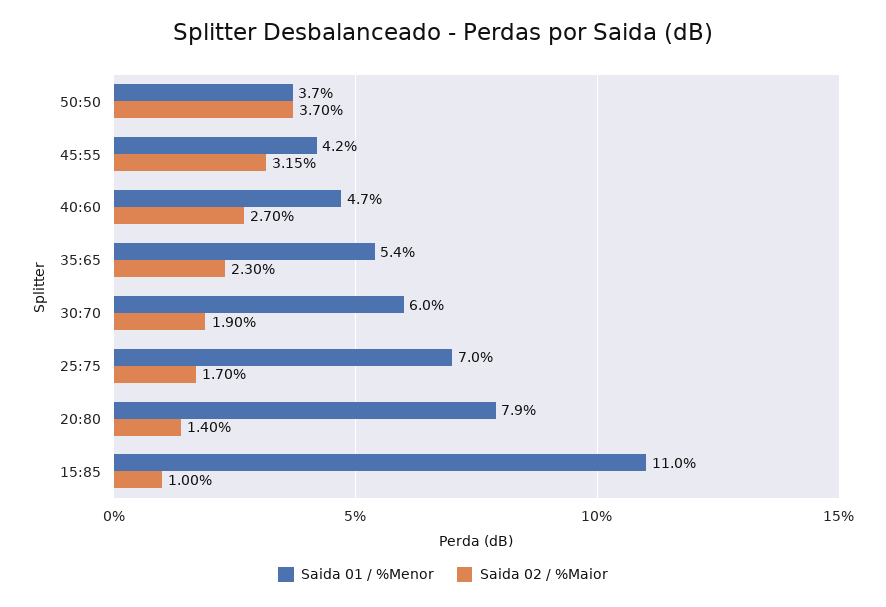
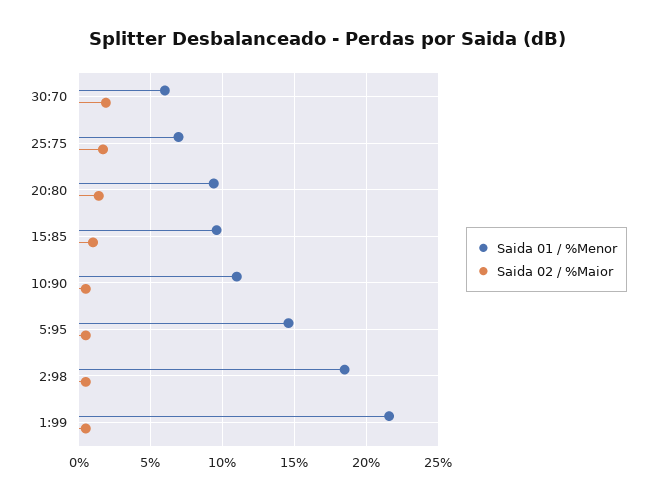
Saida 01 / %Menor, 50:50: 3.7 -> none
Saida 02 / %Maior, 50:50: 3.7 -> none
Saida 01 / %Menor, 45:55: 4.2 -> none
Saida 02 / %Maior, 45:55: 3.15 -> none
Saida 01 / %Menor, 40:60: 4.7 -> none
Saida 02 / %Maior, 40:60: 2.7 -> none
Saida 01 / %Menor, 35:65: 5.4 -> none
Saida 02 / %Maior, 35:65: 2.3 -> none
Saida 01 / %Menor, 20:80: 7.9 -> 9.5
Saida 01 / %Menor, 15:85: 11 -> 9.5
Saida 01 / %Menor, 10:90: none -> 11
Saida 02 / %Maior, 10:90: none -> 0.5
Saida 01 / %Menor, 5:95: none -> 14.5
Saida 02 / %Maior, 5:95: none -> 0.5
Saida 01 / %Menor, 2:98: none -> 18.5
Saida 02 / %Maior, 2:98: none -> 0.5
Saida 01 / %Menor, 1:99: none -> 21.5
Saida 02 / %Maior, 1:99: none -> 0.5

